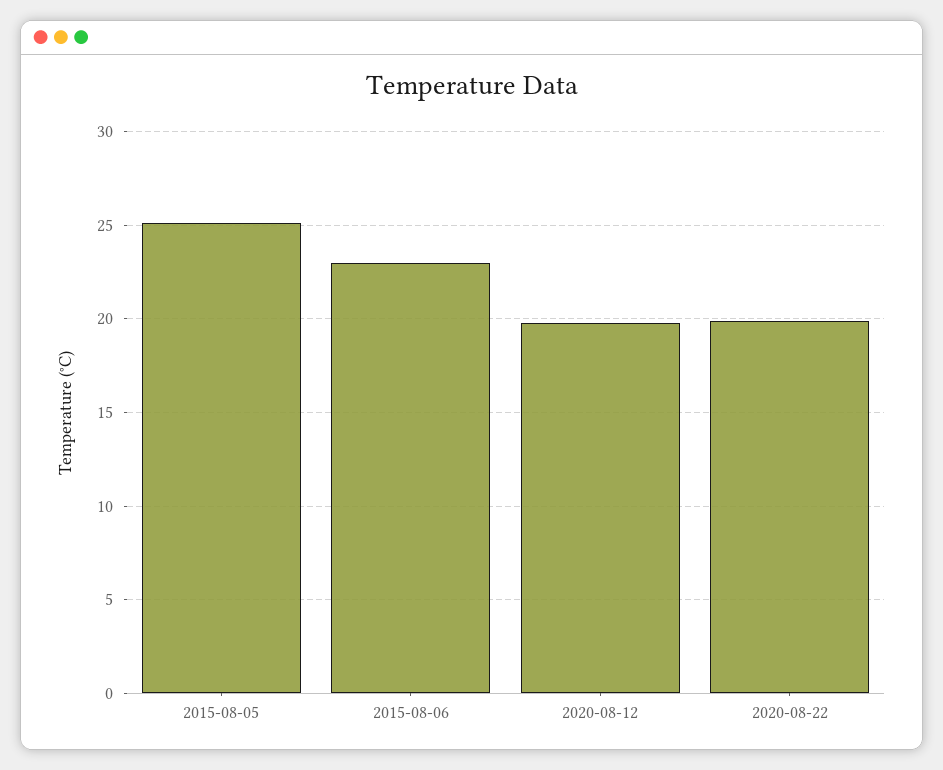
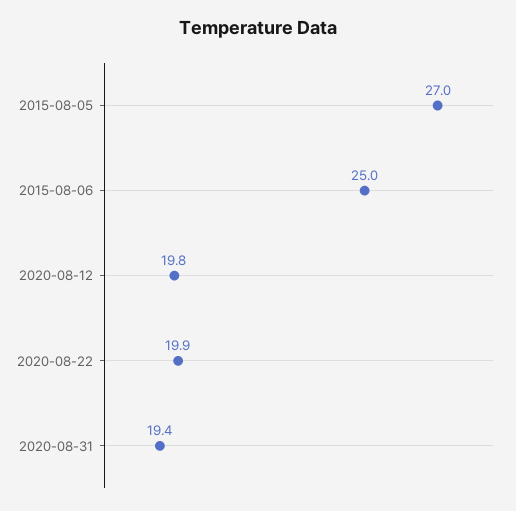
2015-08-05: 25 -> 27
2015-08-06: 23 -> 25
2020-08-31: none -> 19.4

